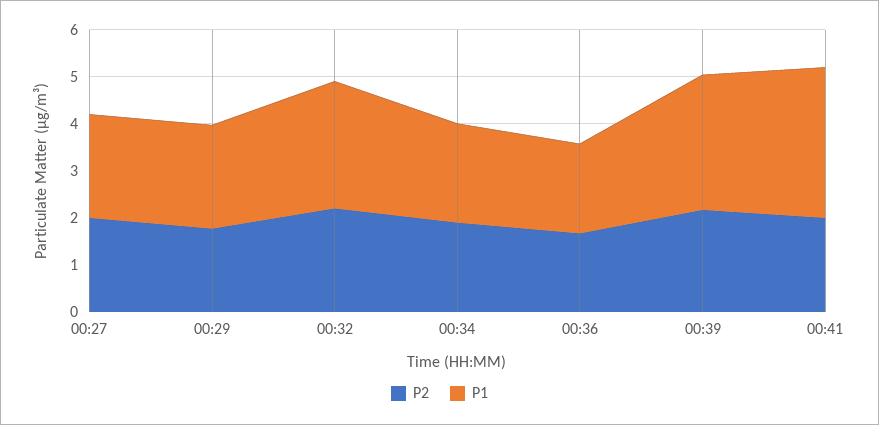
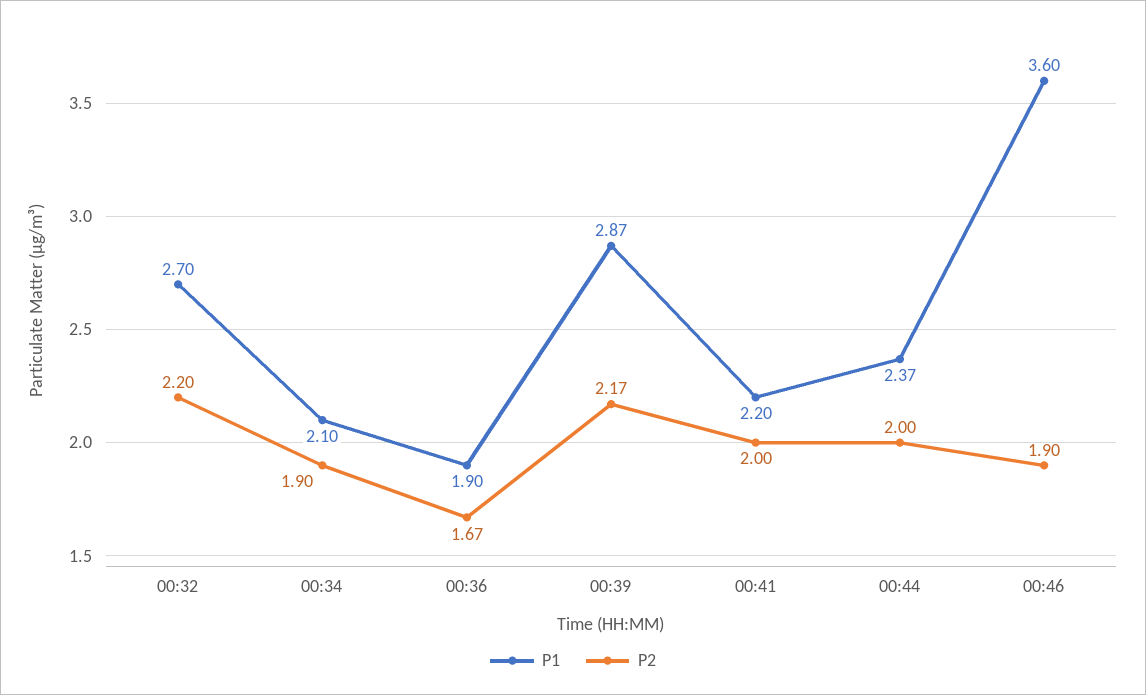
P2, 00:27: 2 -> none
P1, 00:27: 2.2 -> none
P2, 00:29: 1.8 -> none
P1, 00:29: 2.2 -> none
P1, 00:41: 3.2 -> 2.2
P1, 00:44: none -> 2.37
P2, 00:44: none -> 2
P1, 00:46: none -> 3.6
P2, 00:46: none -> 1.9

